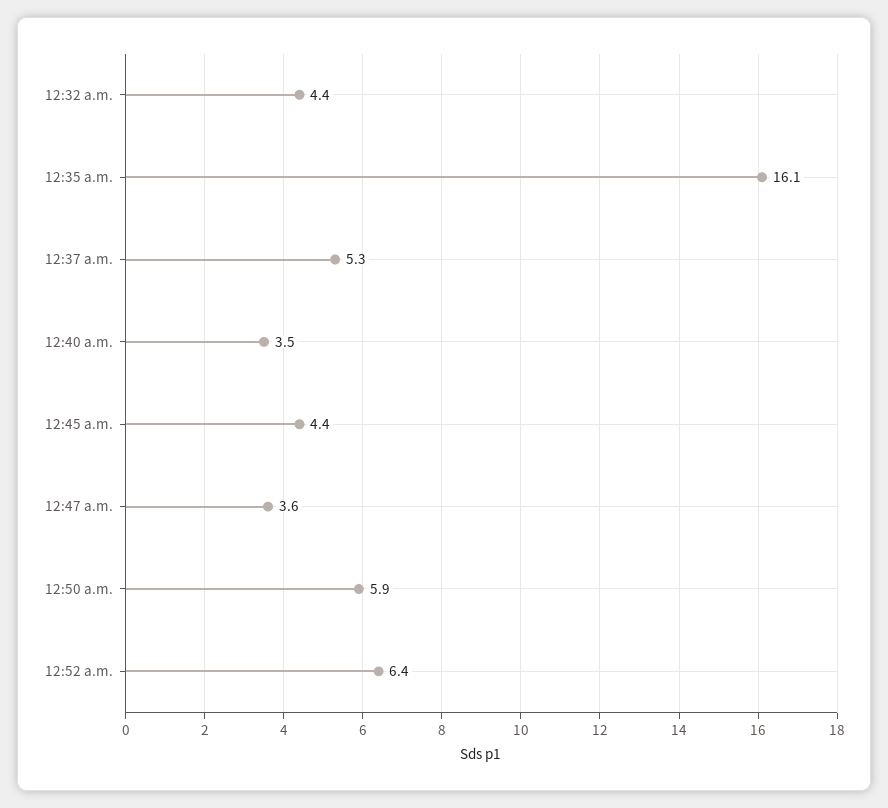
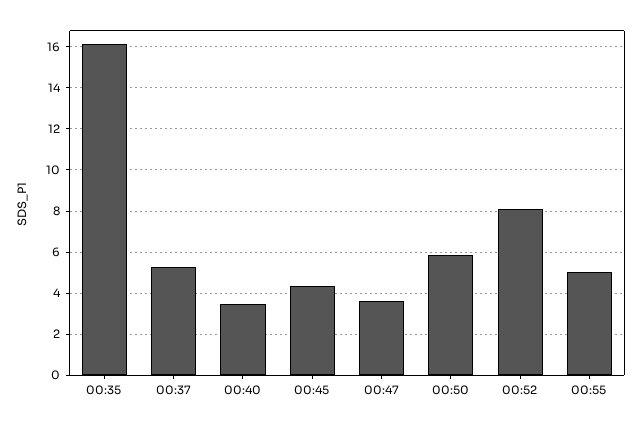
12:32 a.m.: 4.4 -> none
12:52 a.m.: 6.4 -> 8
00:55: none -> 5

